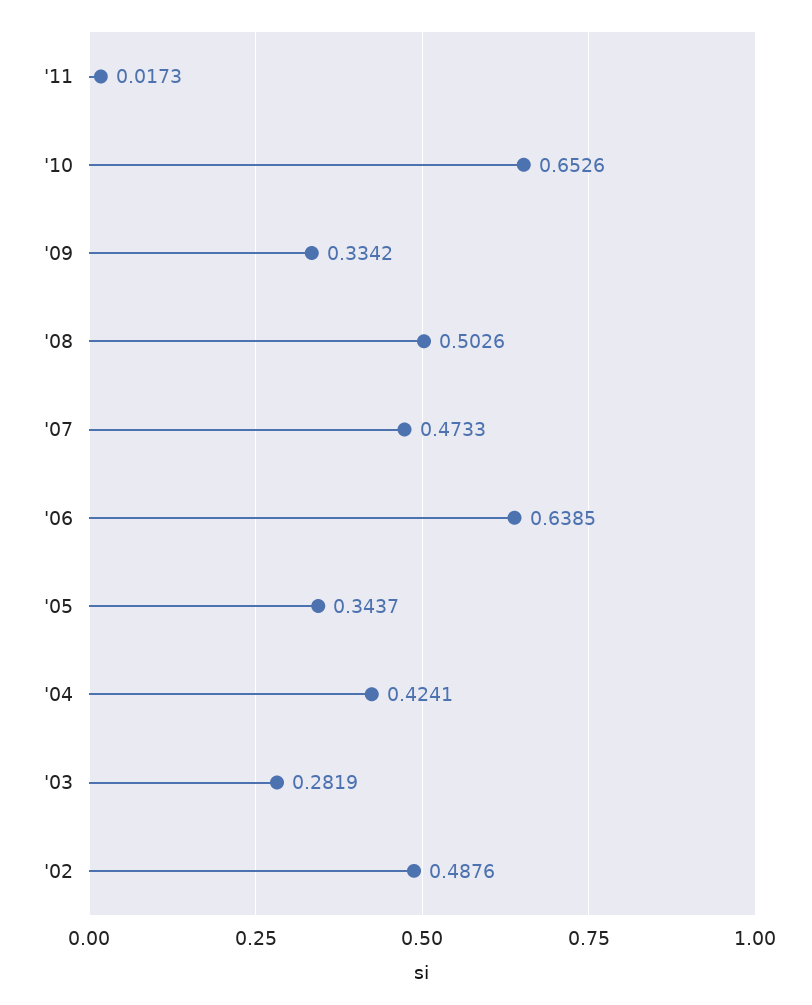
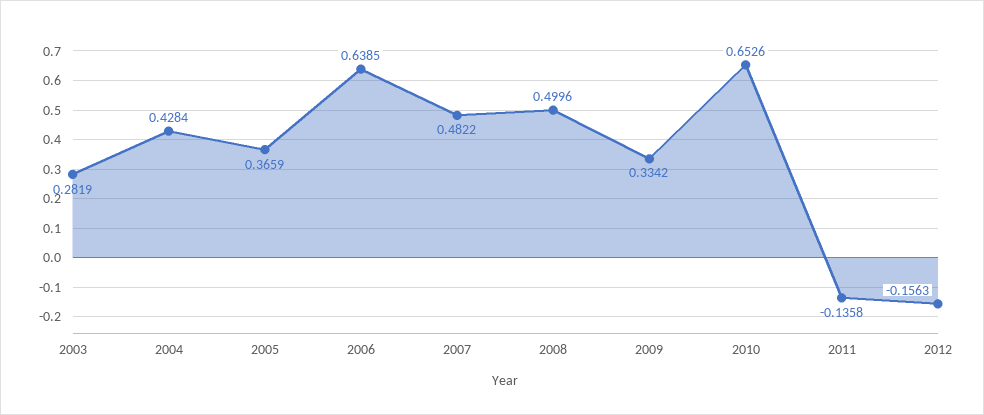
'11: 0.0173 -> -0.1358
'08: 0.5026 -> 0.4996
'07: 0.4733 -> 0.4822
'05: 0.3437 -> 0.3659
'04: 0.4241 -> 0.4284
'02: 0.4876 -> none
2012: none -> -0.1563

